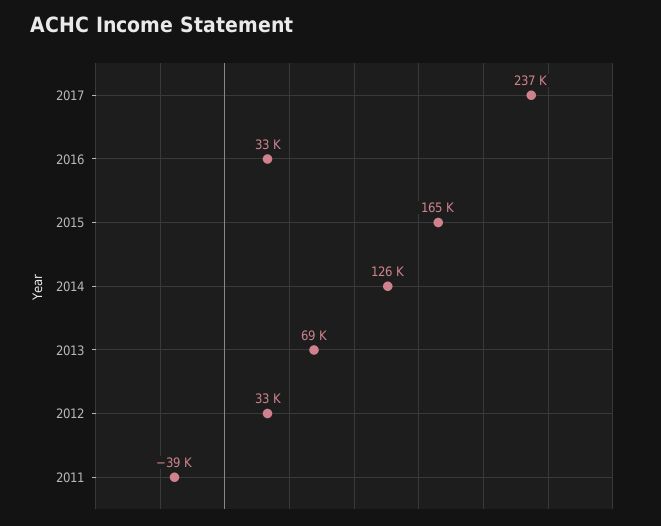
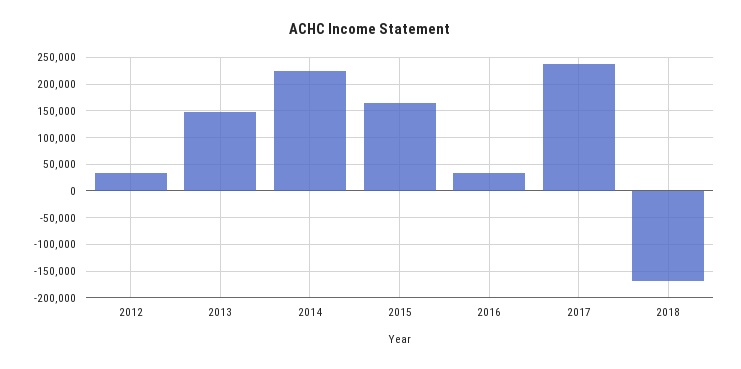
2014: 126000 -> 225000
2013: 69000 -> 150000
2011: -39000 -> none
2018: none -> -175000

